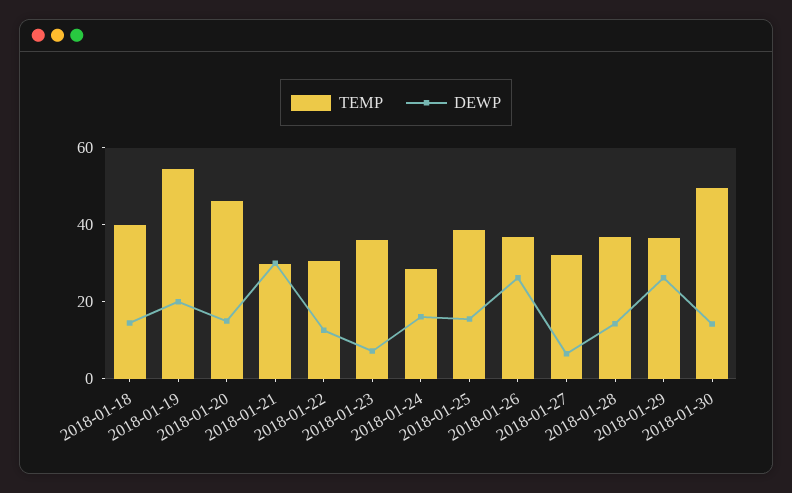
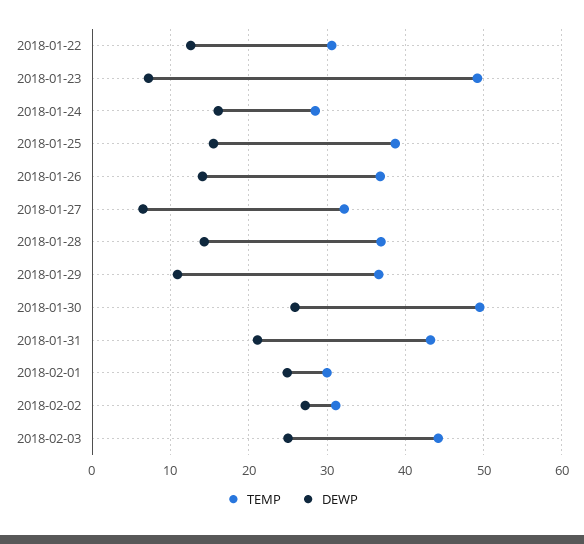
TEMP, 2018-01-18: 40 -> none
DEWP, 2018-01-18: 15 -> none
TEMP, 2018-01-19: 55 -> none
DEWP, 2018-01-19: 20 -> none
TEMP, 2018-01-20: 45 -> none
DEWP, 2018-01-20: 15 -> none
TEMP, 2018-01-21: 30 -> none
DEWP, 2018-01-21: 30 -> none
TEMP, 2018-01-23: 35 -> 49
DEWP, 2018-01-26: 25 -> 14
DEWP, 2018-01-29: 25 -> 11
DEWP, 2018-01-30: 15 -> 26
TEMP, 2018-01-31: none -> 43
DEWP, 2018-01-31: none -> 21
TEMP, 2018-02-01: none -> 30
DEWP, 2018-02-01: none -> 25
TEMP, 2018-02-02: none -> 31
DEWP, 2018-02-02: none -> 27
TEMP, 2018-02-03: none -> 44
DEWP, 2018-02-03: none -> 25

